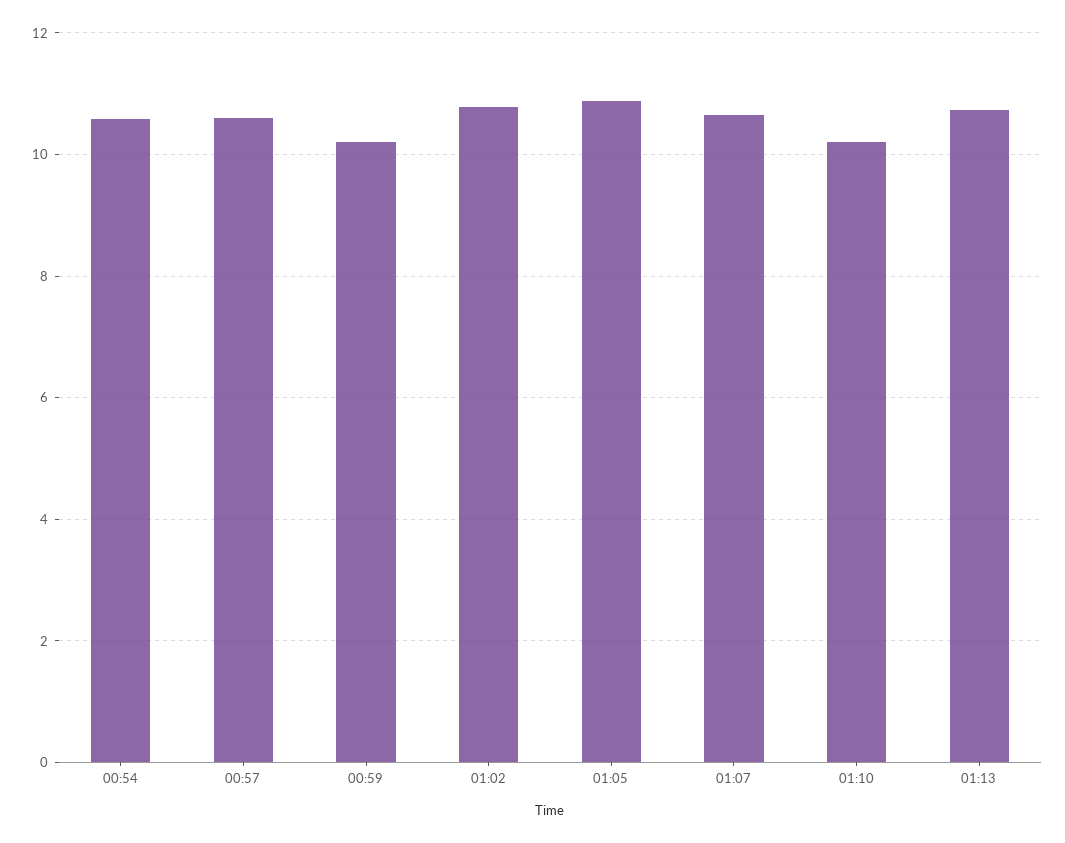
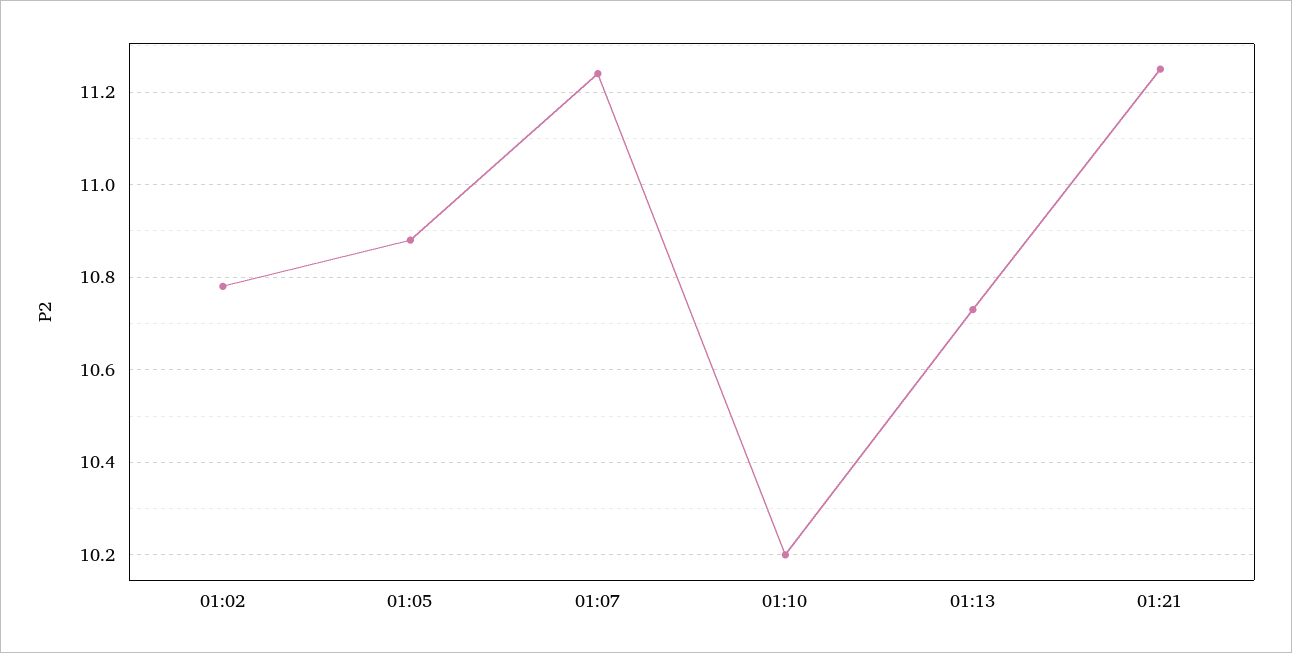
00:54: 10.6 -> none
00:57: 10.6 -> none
00:59: 10.2 -> none
01:07: 10.6 -> 11.25
01:21: none -> 11.25

